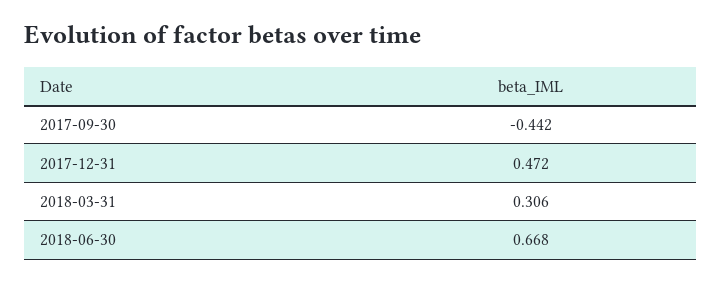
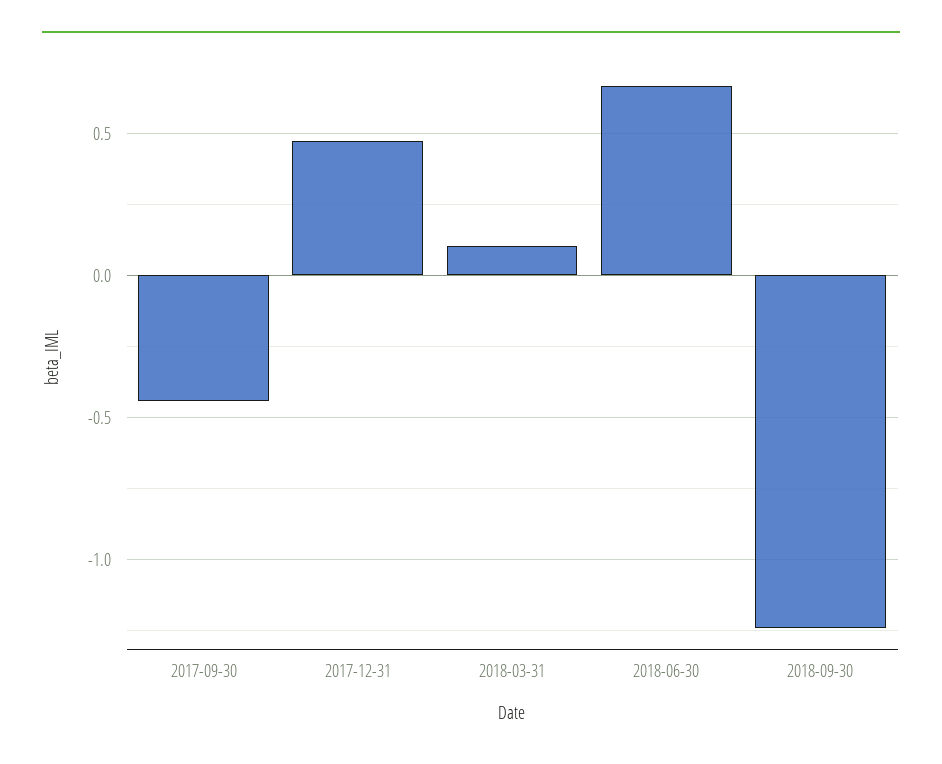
2018-03-31: 0.306 -> 0.1
2018-09-30: none -> -1.25

